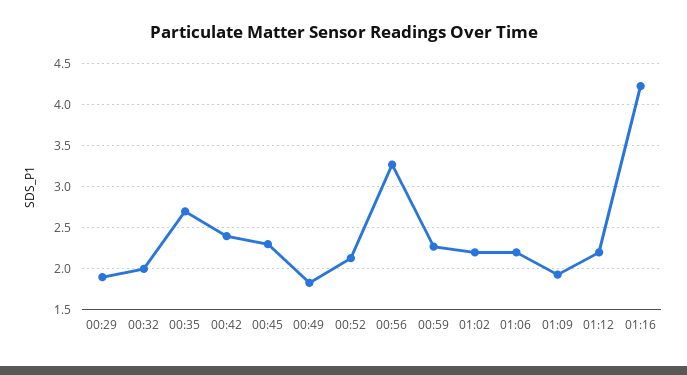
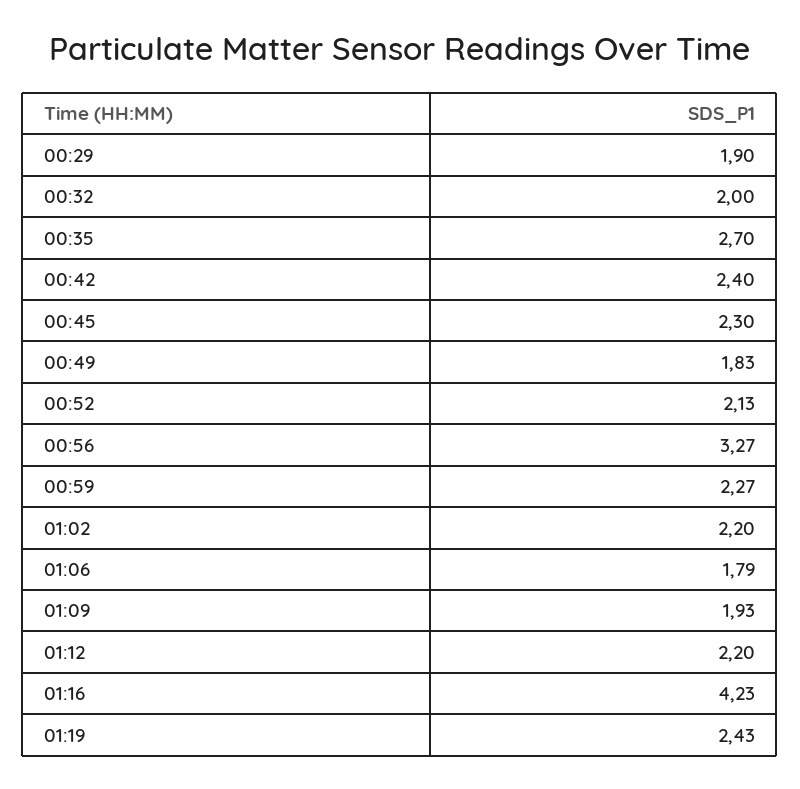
01:06: 2.2 -> 1.79
01:19: none -> 2.43

